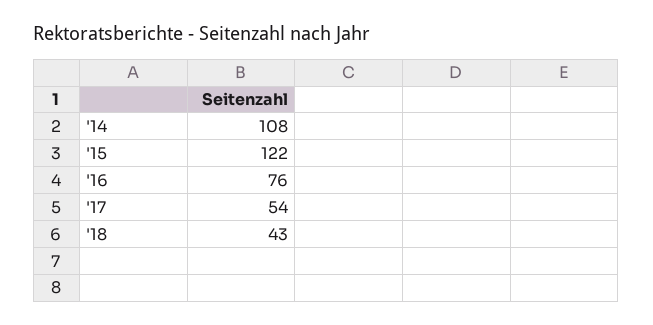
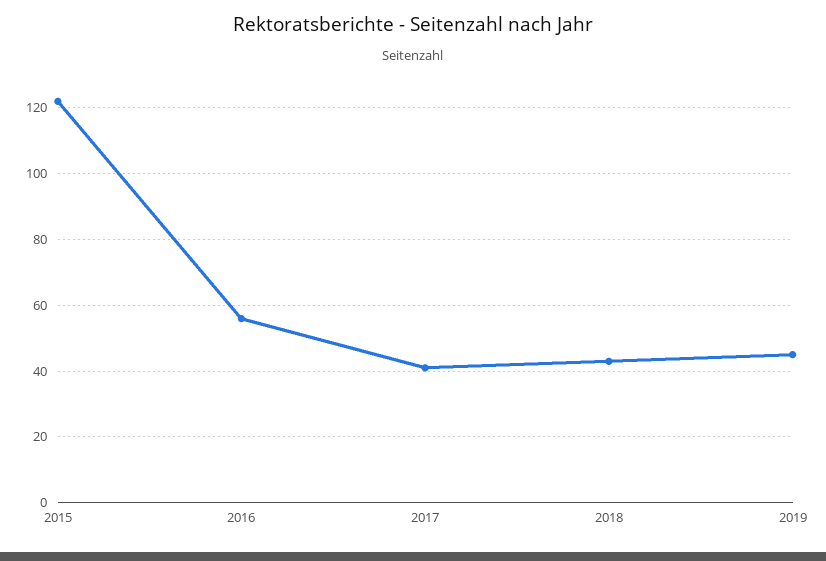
'14: 108 -> none
'16: 76 -> 55
'17: 54 -> 40
2019: none -> 45

